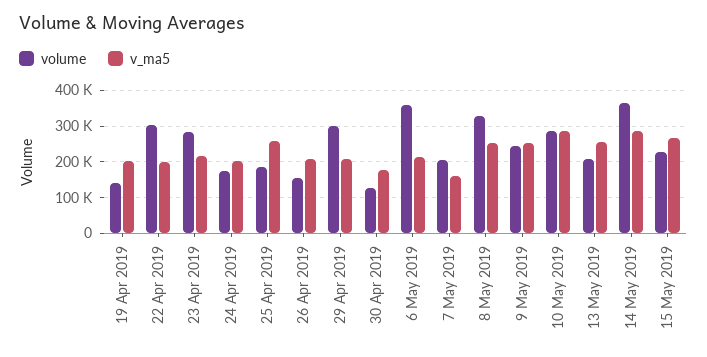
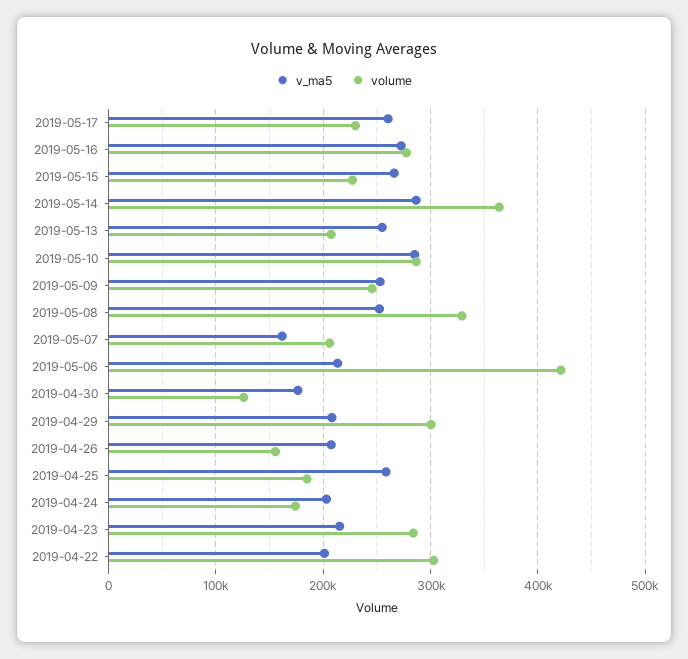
volume, 19 Apr 2019: 140000 -> none
v_ma5, 19 Apr 2019: 200000 -> none
volume, 6 May 2019: 360000 -> 420000
v_ma5, 2019-05-17: none -> 260000
volume, 2019-05-17: none -> 230000
v_ma5, 2019-05-16: none -> 270000
volume, 2019-05-16: none -> 280000

